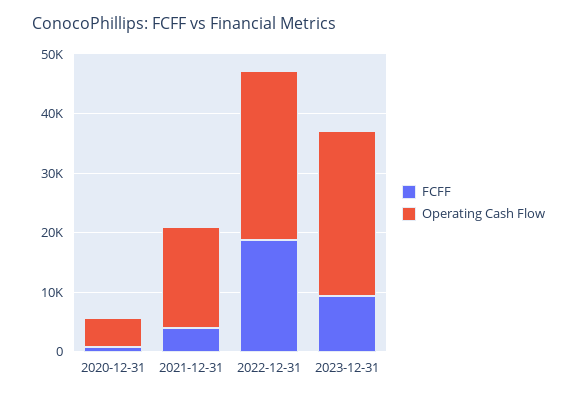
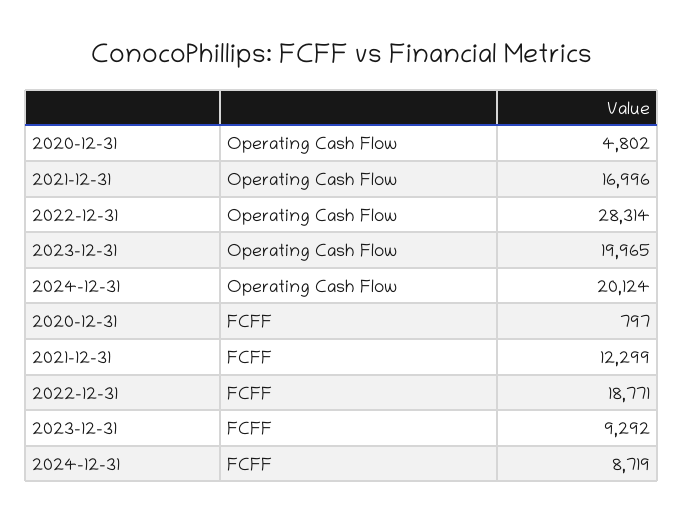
FCFF, 2021-12-31: 4000 -> 12299
Operating Cash Flow, 2023-12-31: 28000 -> 19965
Operating Cash Flow, 2024-12-31: none -> 20124
FCFF, 2024-12-31: none -> 8719

